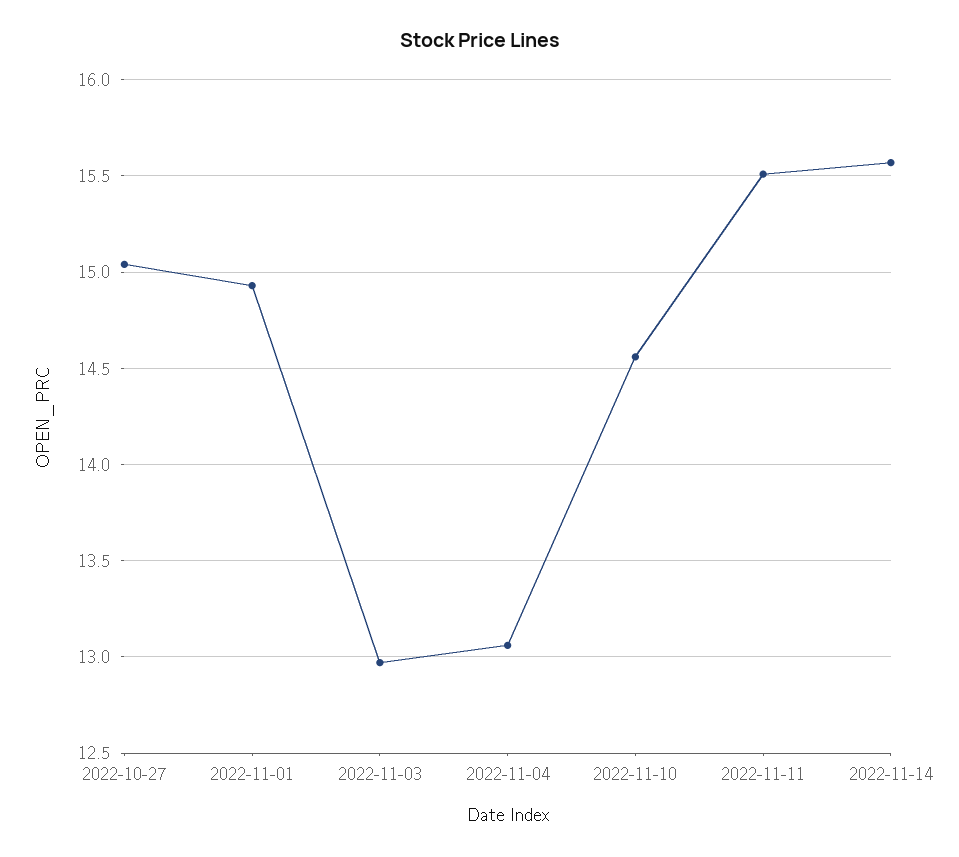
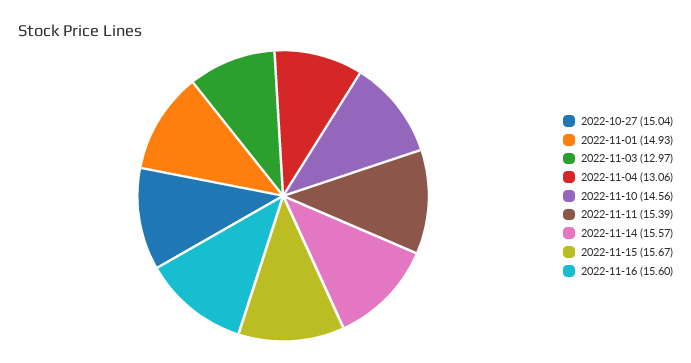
2022-11-11: 15.5 -> 15.39
2022-11-15: none -> 15.67
2022-11-16: none -> 15.6

